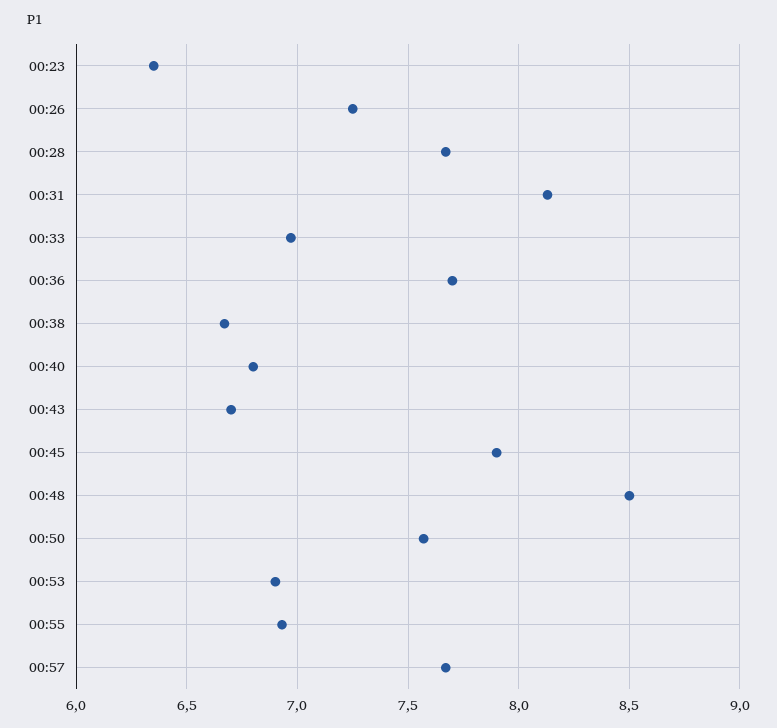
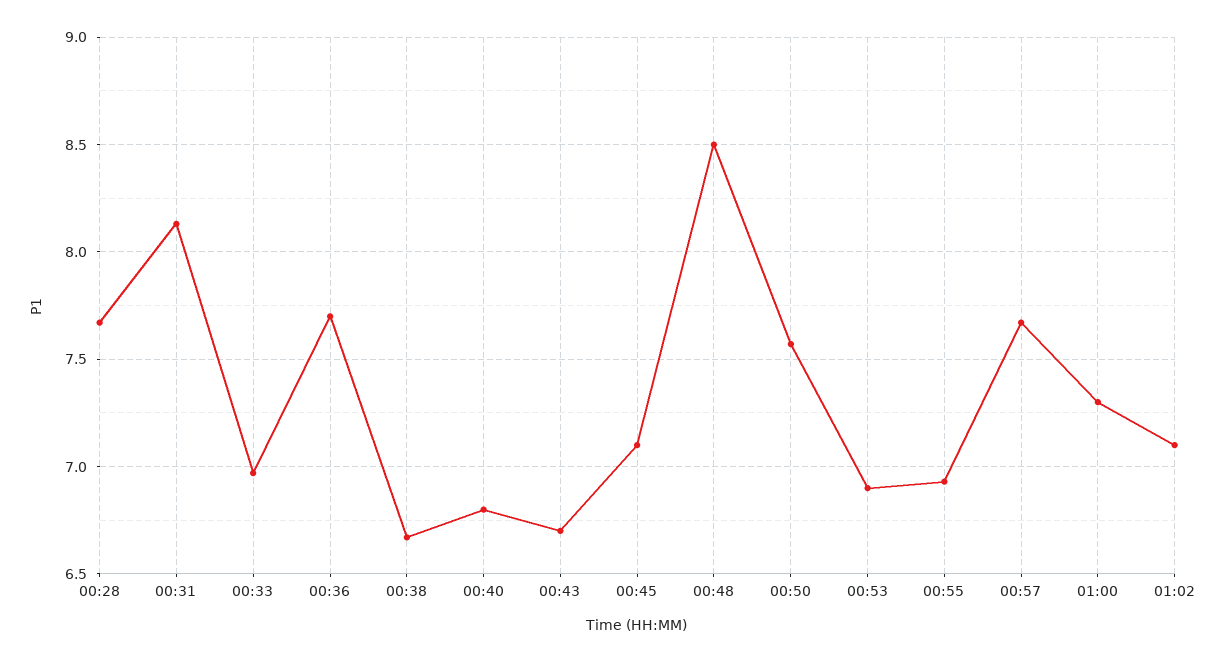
00:23: 6.35 -> none
00:26: 7.25 -> none
00:45: 7.9 -> 7.1
01:00: none -> 7.3
01:02: none -> 7.1

